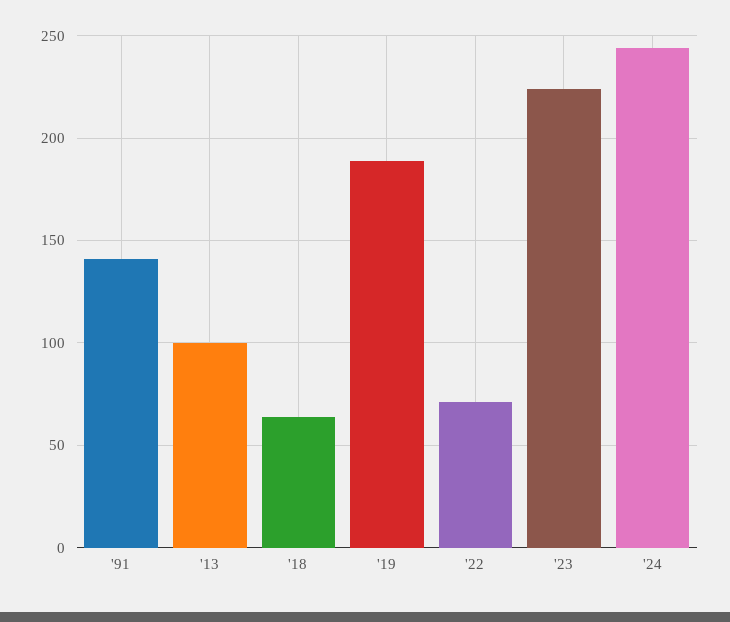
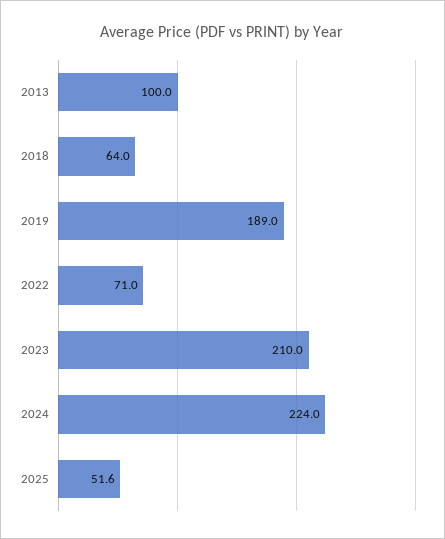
'91: 140 -> none
'23: 225 -> 210
'24: 245 -> 224
2025: none -> 51.6

